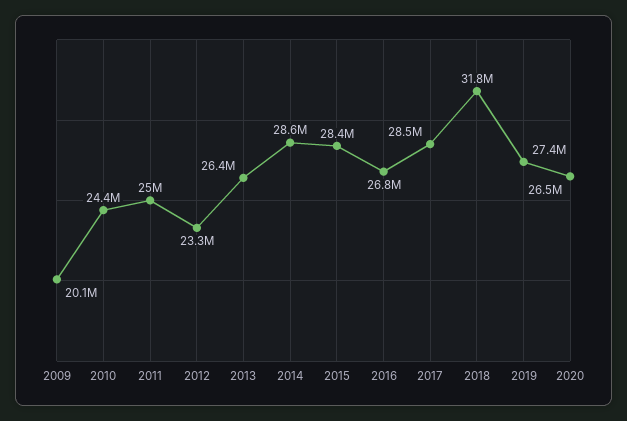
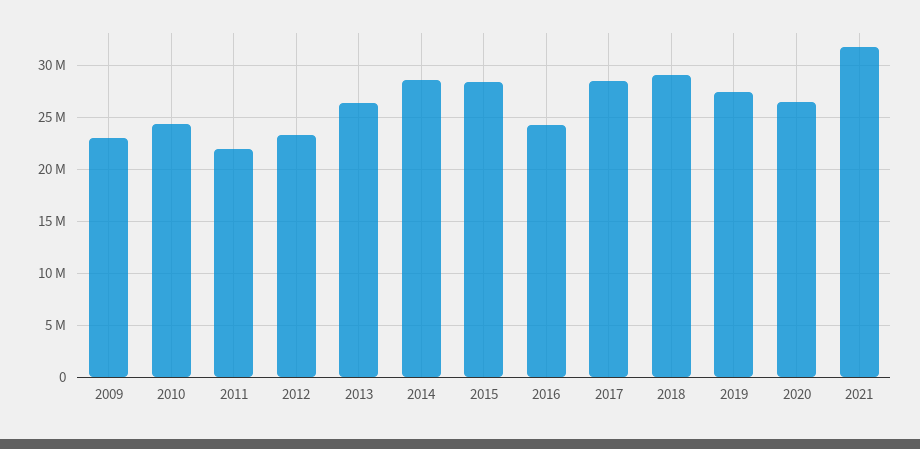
2009: 20100000 -> 23000000
2011: 25000000 -> 22000000
2016: 26800000 -> 24000000
2018: 31800000 -> 29000000
2021: none -> 32000000

